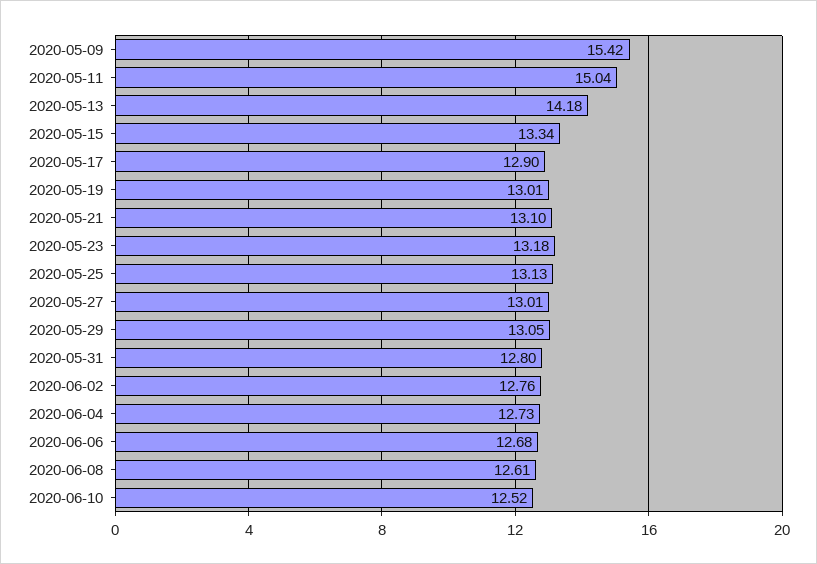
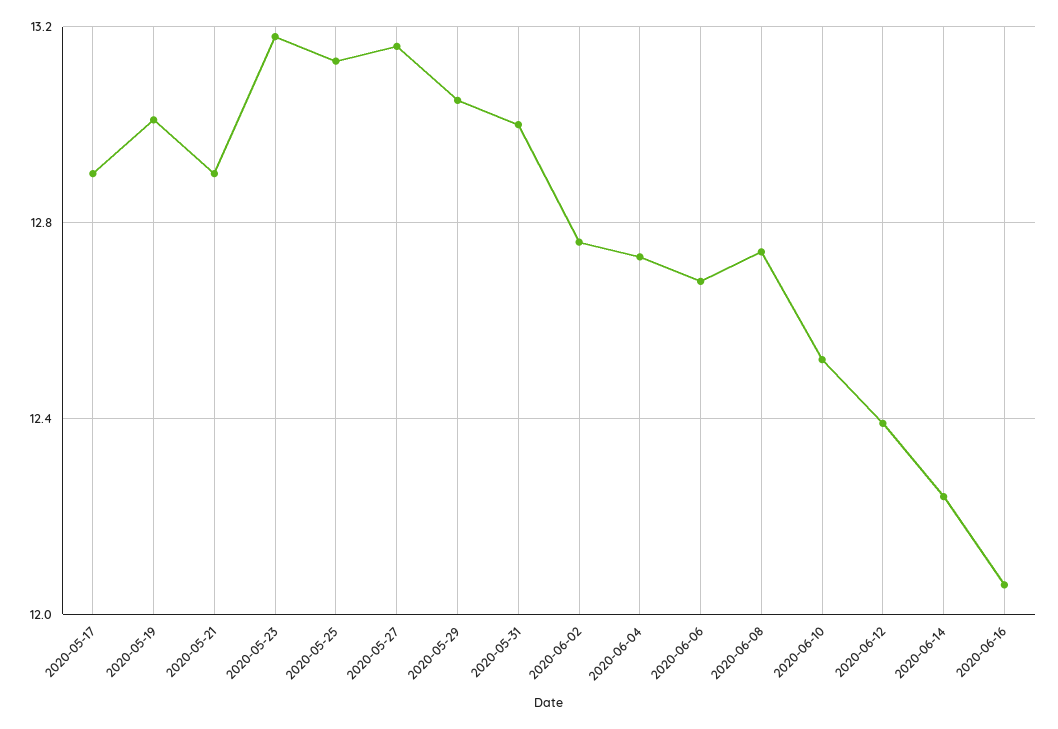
2020-05-09: 15.42 -> none
2020-05-11: 15.04 -> none
2020-05-13: 14.18 -> none
2020-05-15: 13.34 -> none
2020-05-21: 13.1 -> 12.9
2020-05-27: 13.01 -> 13.15
2020-05-31: 12.8 -> 13
2020-06-08: 12.61 -> 12.75
2020-06-12: none -> 12.4
2020-06-14: none -> 12.25
2020-06-16: none -> 12.05

